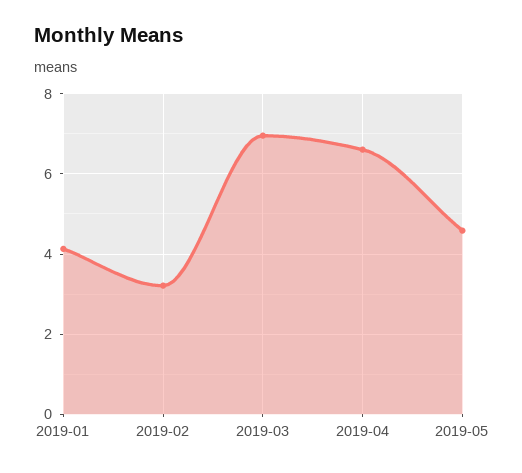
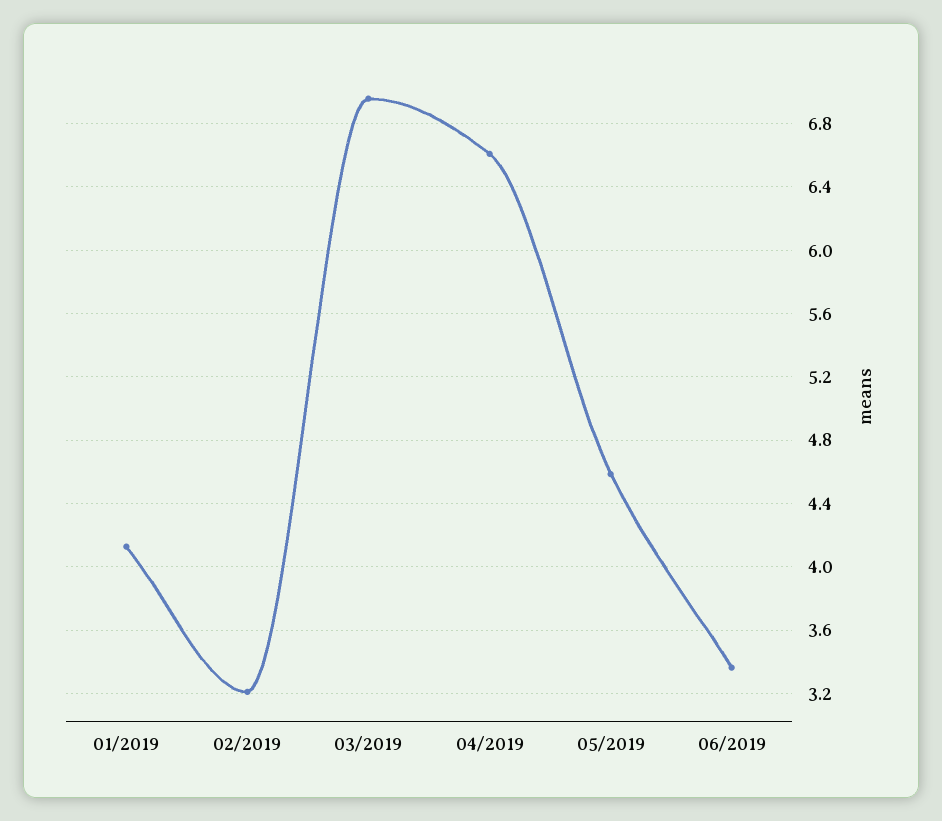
06/2019: none -> 3.35

